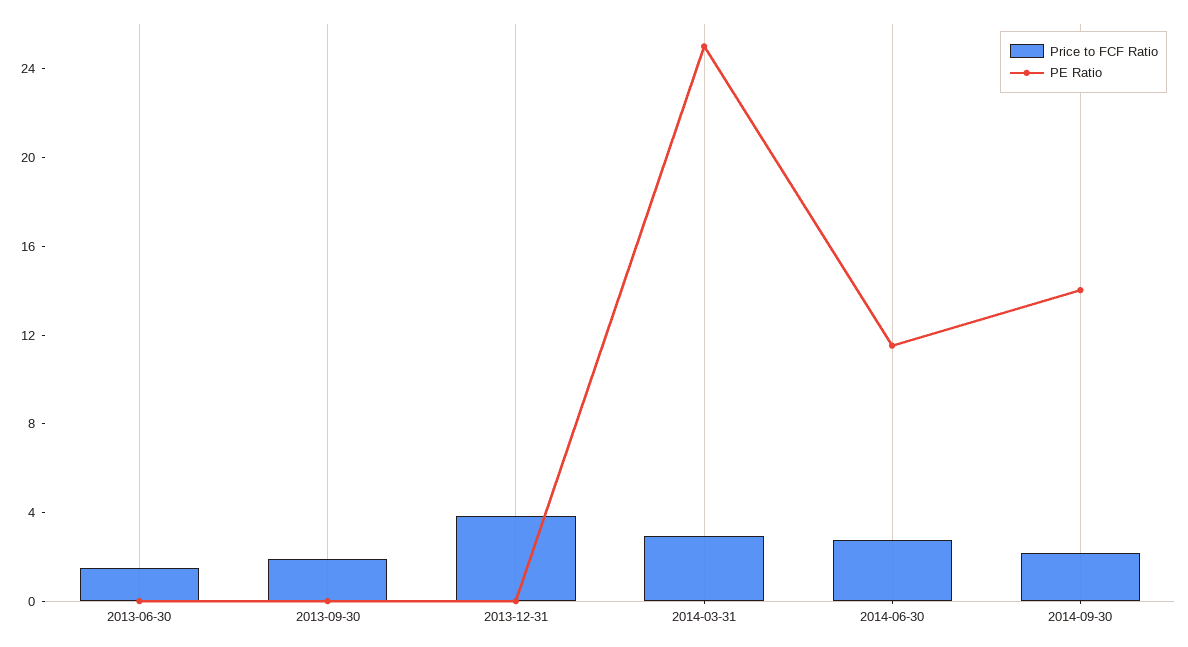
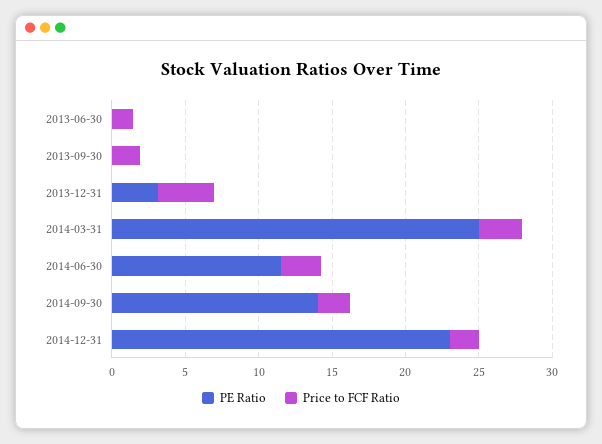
PE Ratio, 2013-12-31: 0 -> 3
PE Ratio, 2014-12-31: none -> 23
Price to FCF Ratio, 2014-12-31: none -> 2

